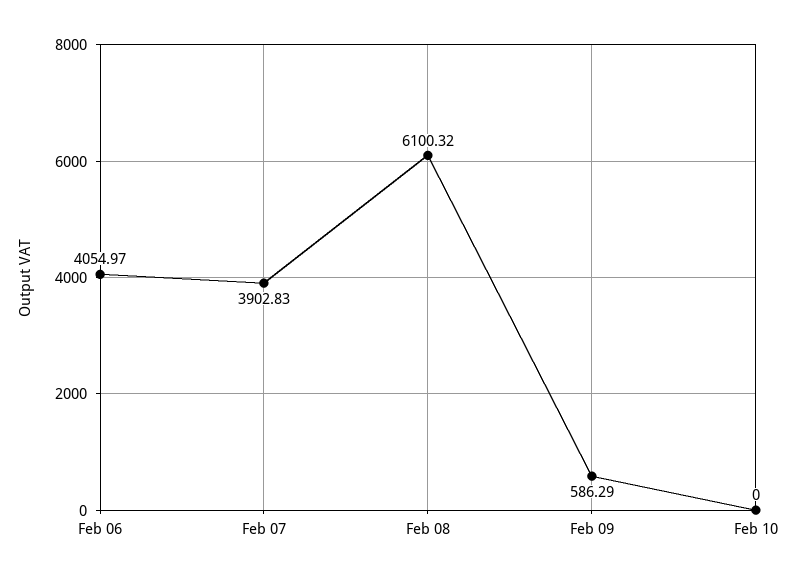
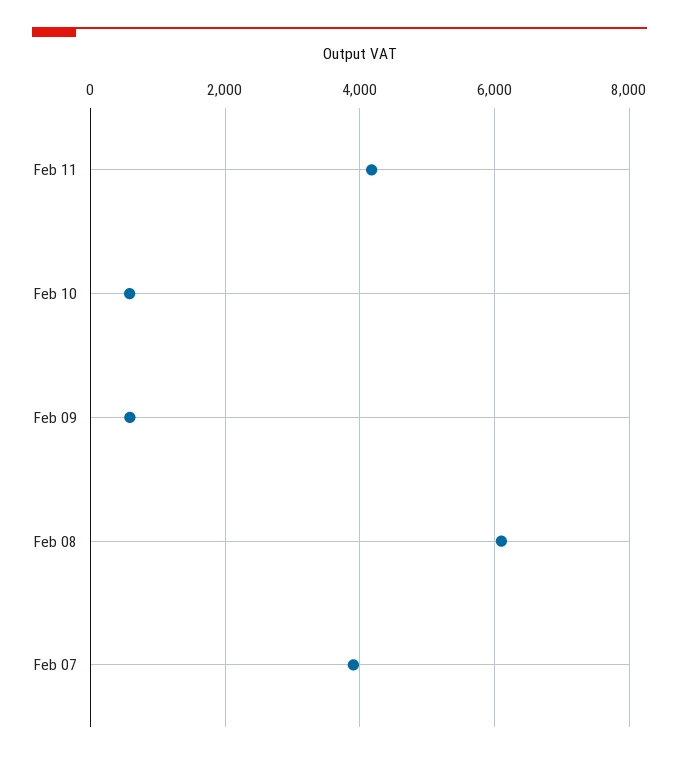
Feb 06: 4054.97 -> none
Feb 10: 0 -> 600
Feb 11: none -> 4200

